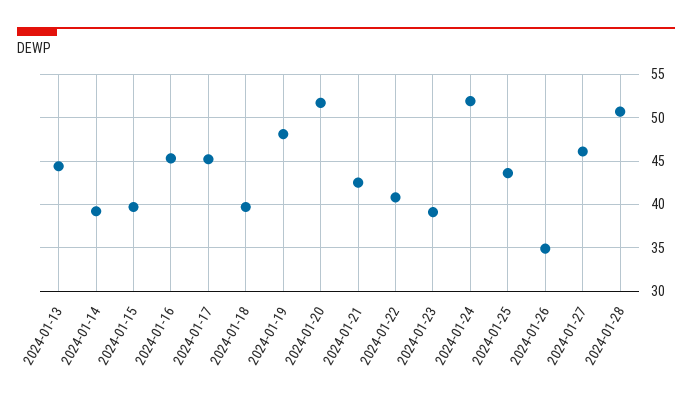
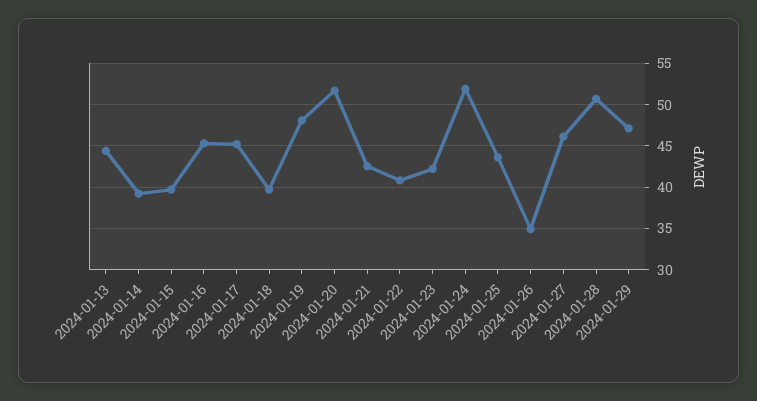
2024-01-23: 39 -> 42
2024-01-29: none -> 47

